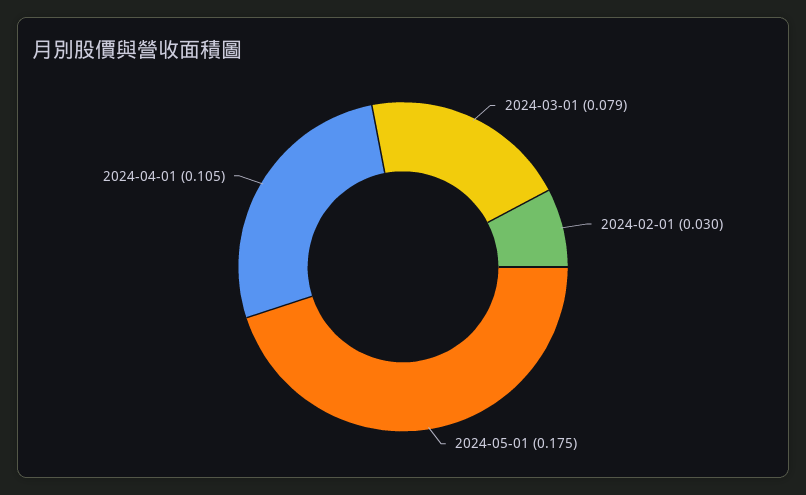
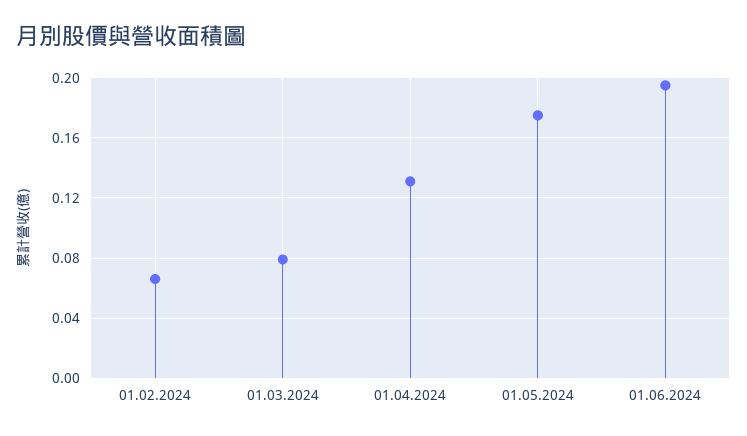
2024-02-01: 0.03 -> 0.065
2024-04-01: 0.105 -> 0.13
01.06.2024: none -> 0.195

